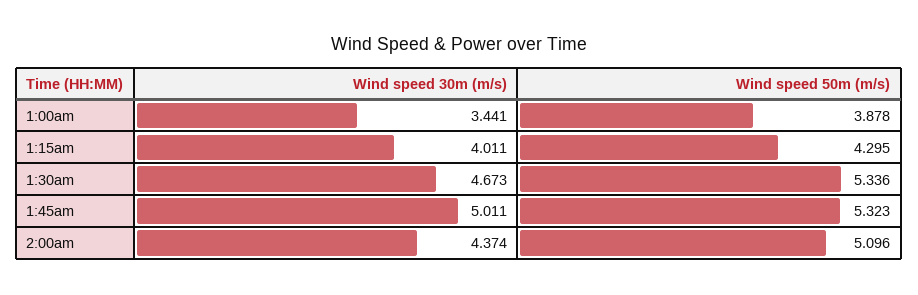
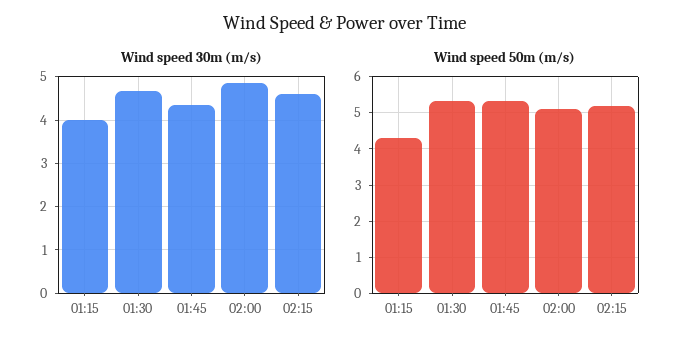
Wind speed 30m (m/s), 1:00am: 3.441 -> none
Wind speed 50m (m/s), 1:00am: 3.878 -> none
Wind speed 30m (m/s), 1:45am: 5.011 -> 4.4
Wind speed 30m (m/s), 2:00am: 4.374 -> 4.8
Wind speed 30m (m/s), 02:15: none -> 4.6
Wind speed 50m (m/s), 02:15: none -> 5.2

